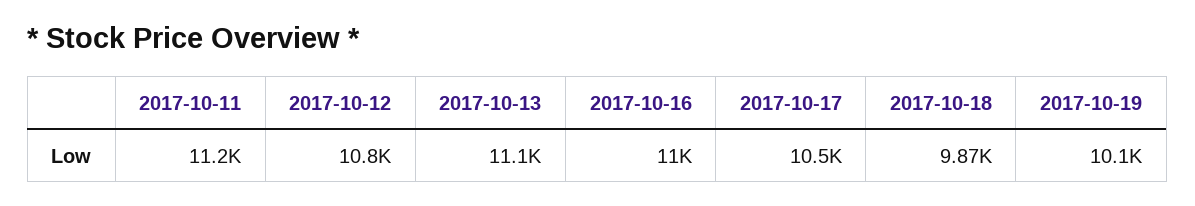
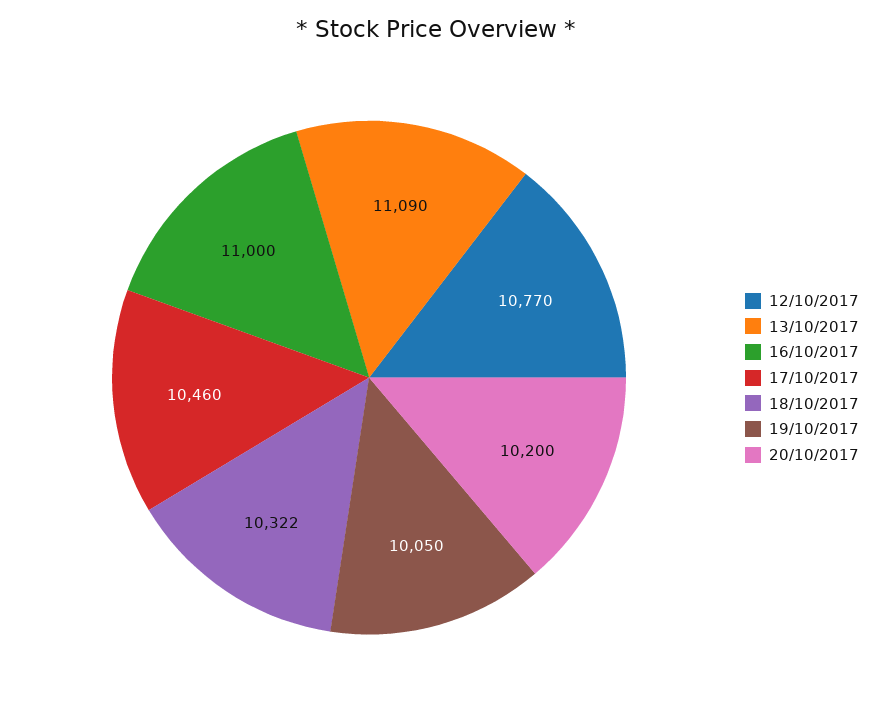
2017-10-11: 11200 -> none
2017-10-18: 9870 -> 10322
20/10/2017: none -> 10200

